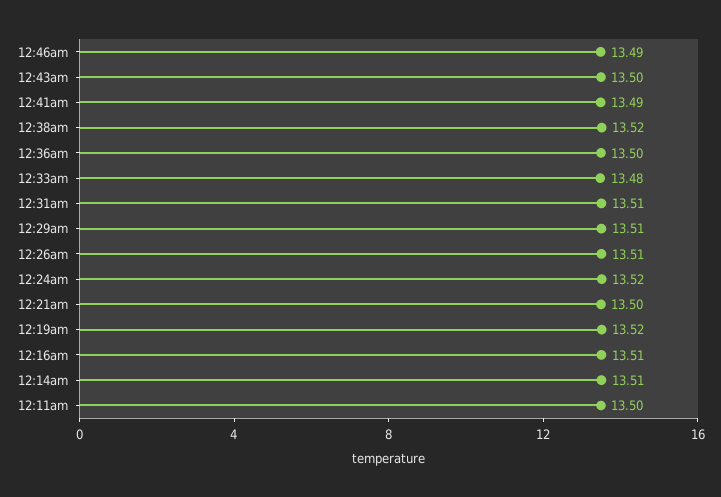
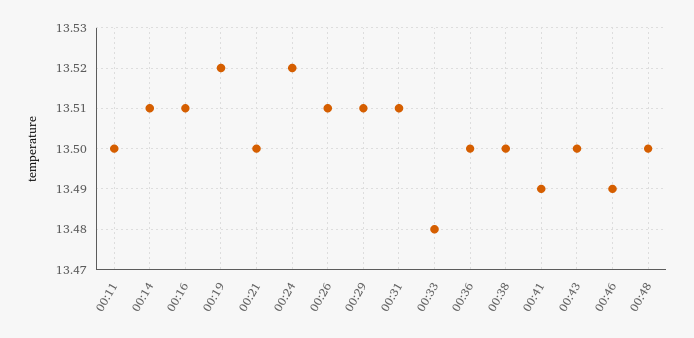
12:38am: 13.52 -> 13.5
00:48: none -> 13.5

